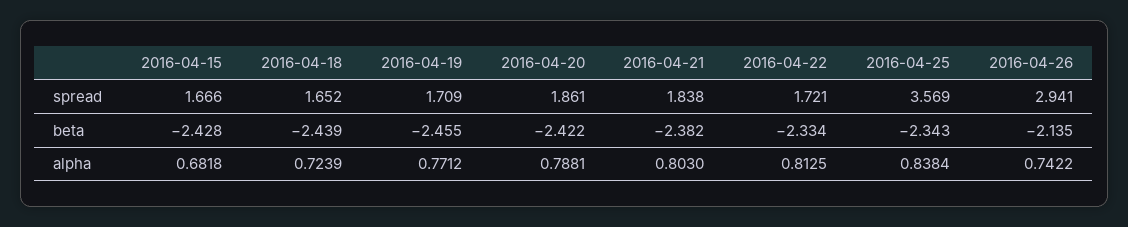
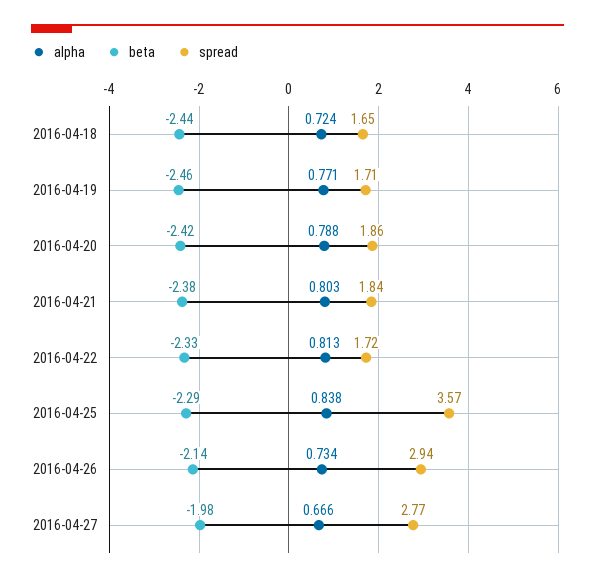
spread, 2016-04-15: 1.666 -> none
beta, 2016-04-15: -2.428 -> none
beta, 2016-04-25: -2.343 -> -2.29
alpha, 2016-04-15: 0.6818 -> none
alpha, 2016-04-26: 0.7422 -> 0.734
alpha, 2016-04-27: none -> 0.666
beta, 2016-04-27: none -> -1.98
spread, 2016-04-27: none -> 2.77

